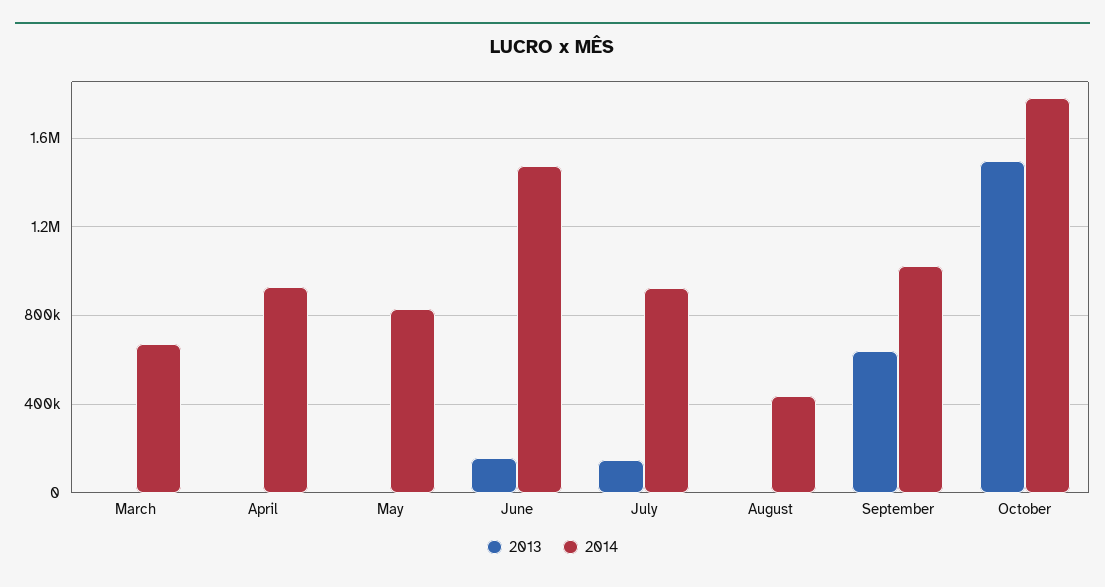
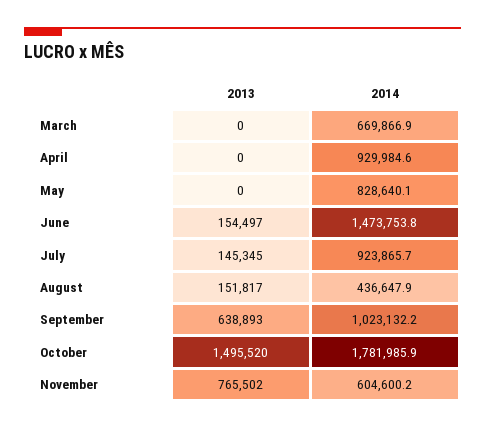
2013, August: 0 -> 151817
2013, November: none -> 765502
2014, November: none -> 604600.2

